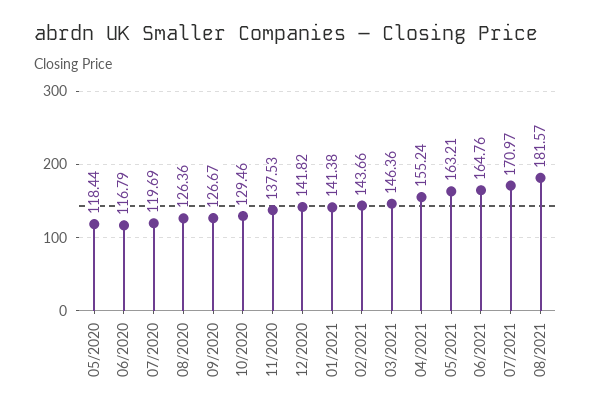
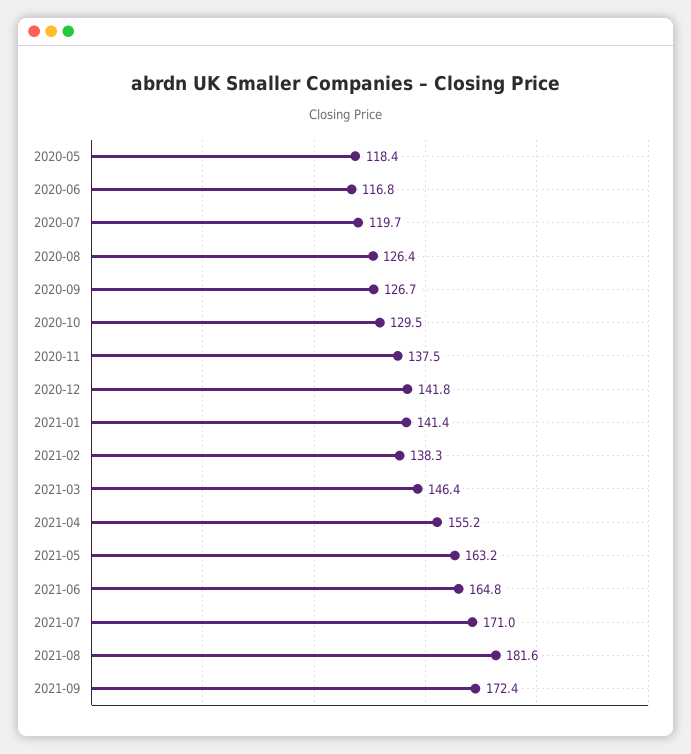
02/2021: 143.66 -> 138.3
2021-09: none -> 172.4

